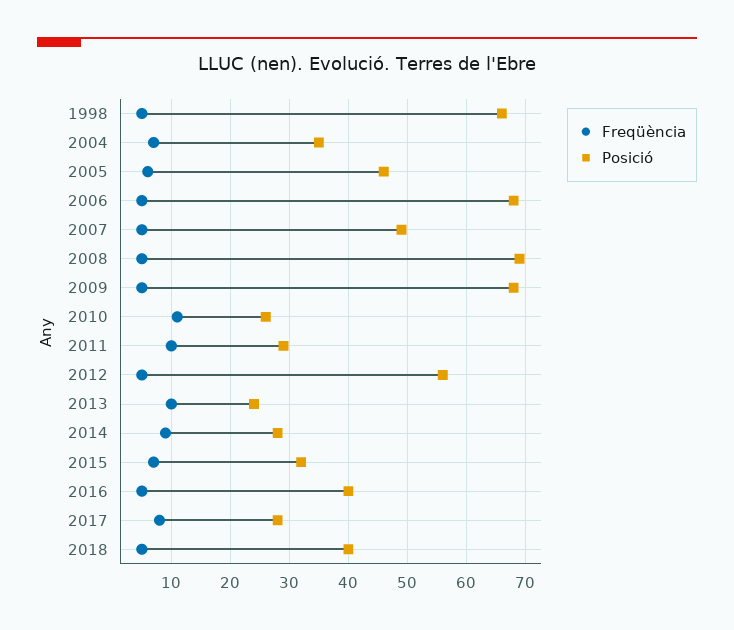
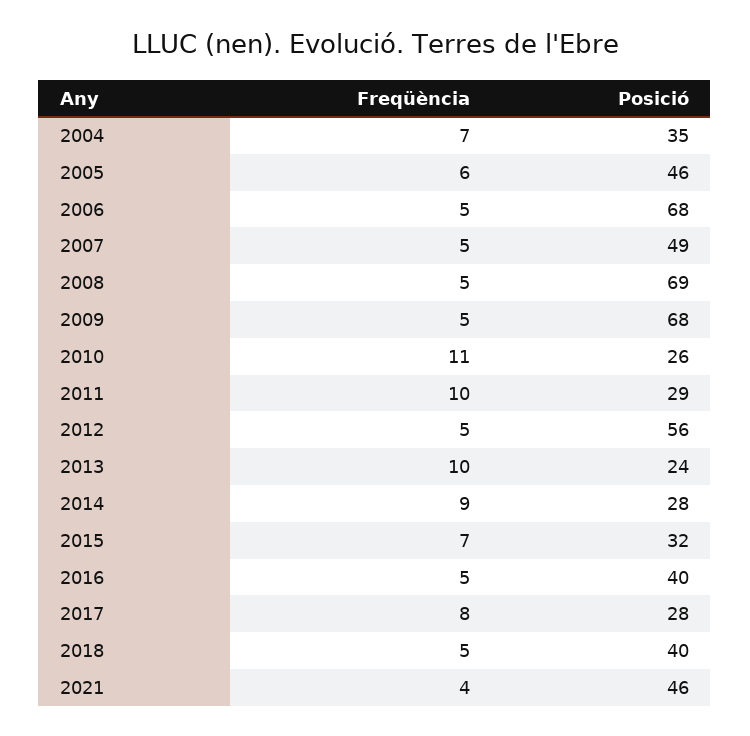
Freqüència, 1998: 5 -> none
Posició, 1998: 65 -> none
Freqüència, 2021: none -> 4
Posició, 2021: none -> 46

